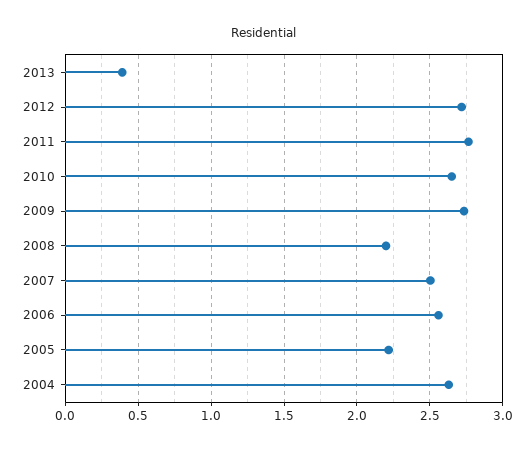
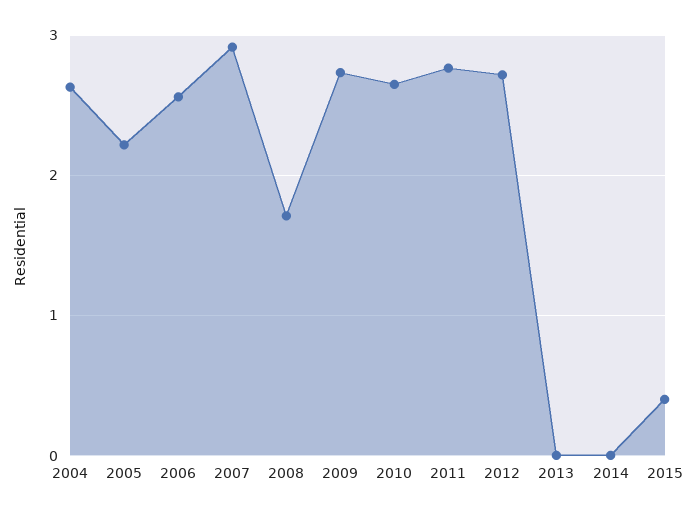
2013: 0.4 -> 0
2008: 2.2 -> 1.7
2007: 2.5 -> 2.9
2014: none -> 0
2015: none -> 0.4

